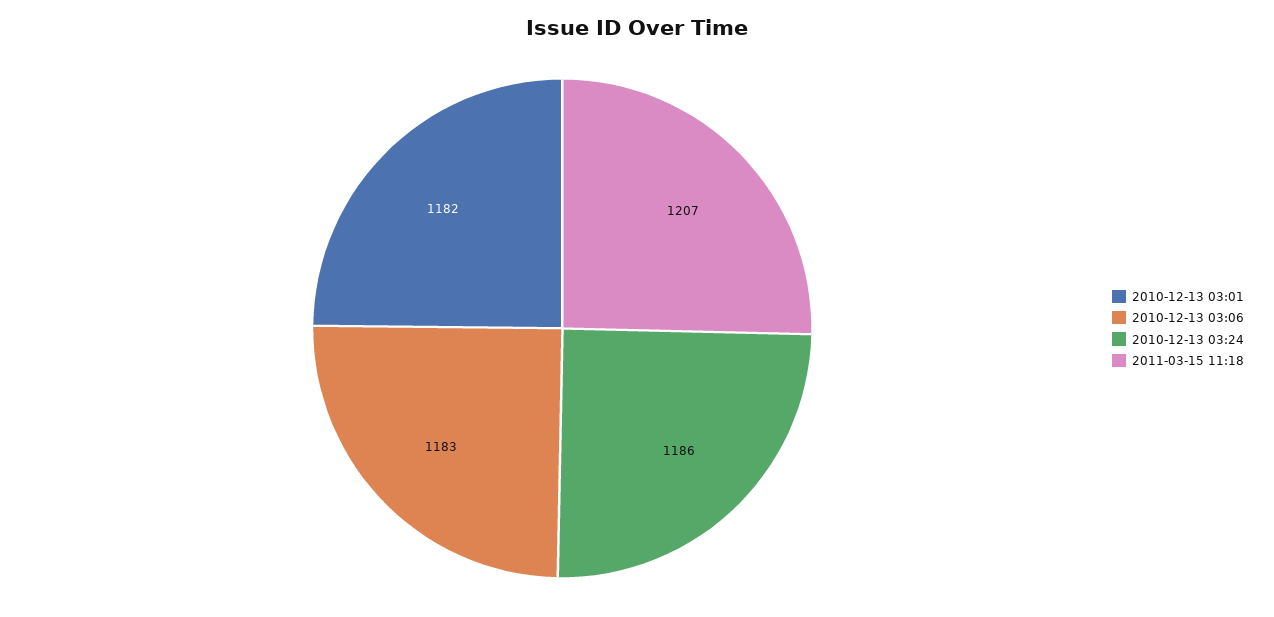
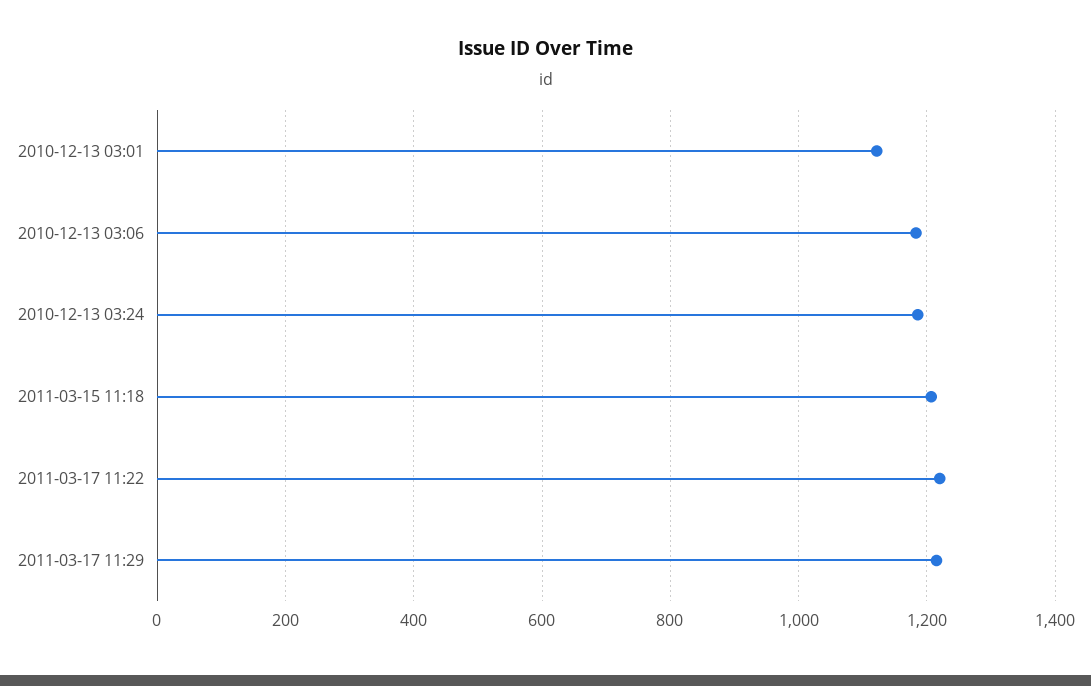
2010-12-13 03:01: 1182 -> 1120
2011-03-17 11:22: none -> 1220
2011-03-17 11:29: none -> 1220

